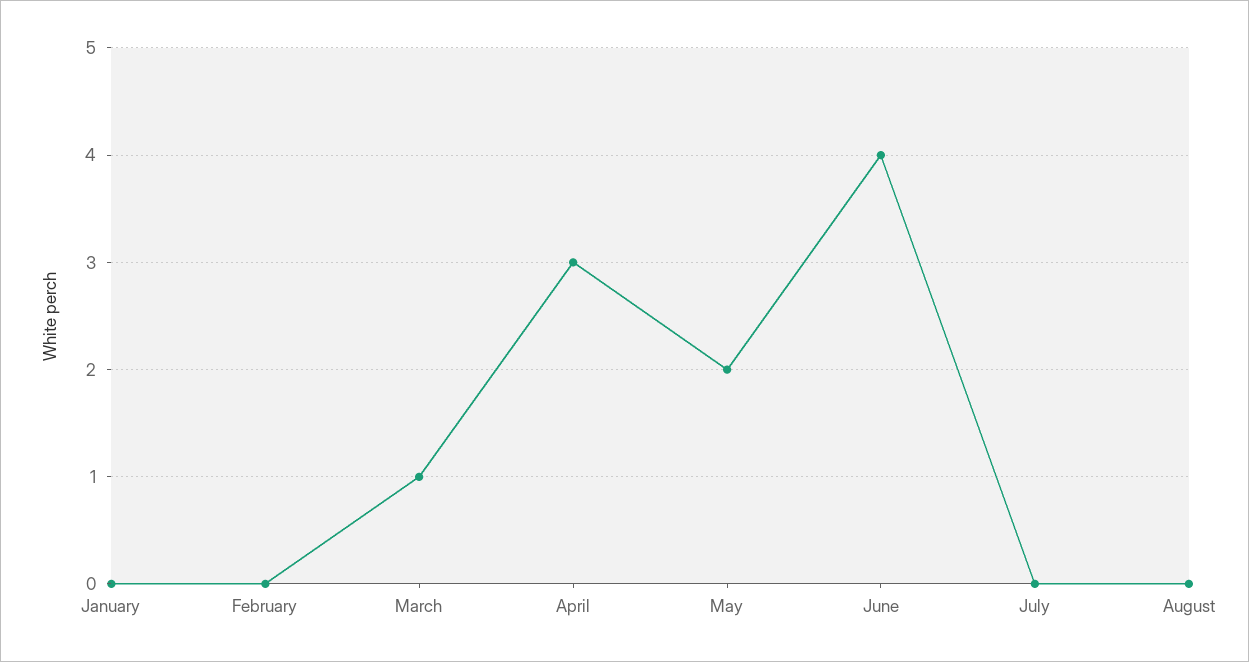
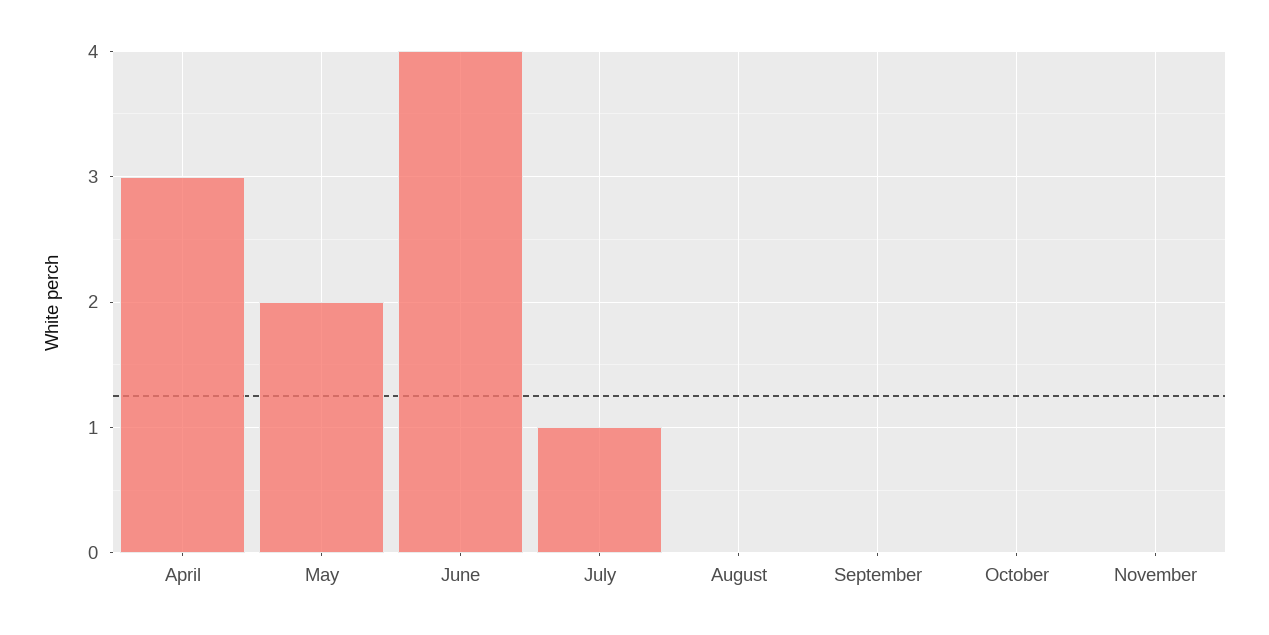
January: 0 -> none
February: 0 -> none
March: 1 -> none
July: 0 -> 1
September: none -> 0
October: none -> 0
November: none -> 0

